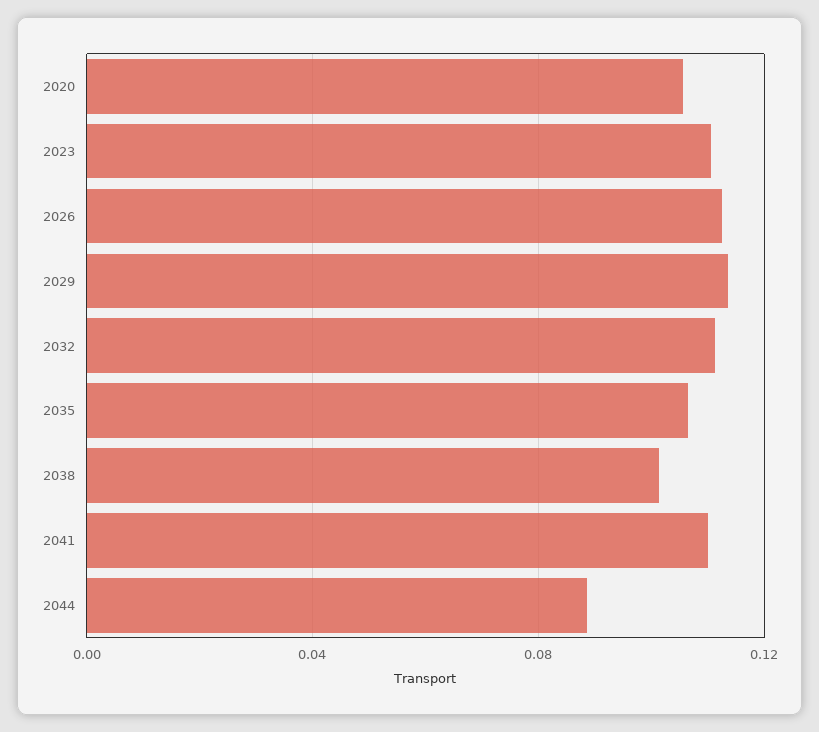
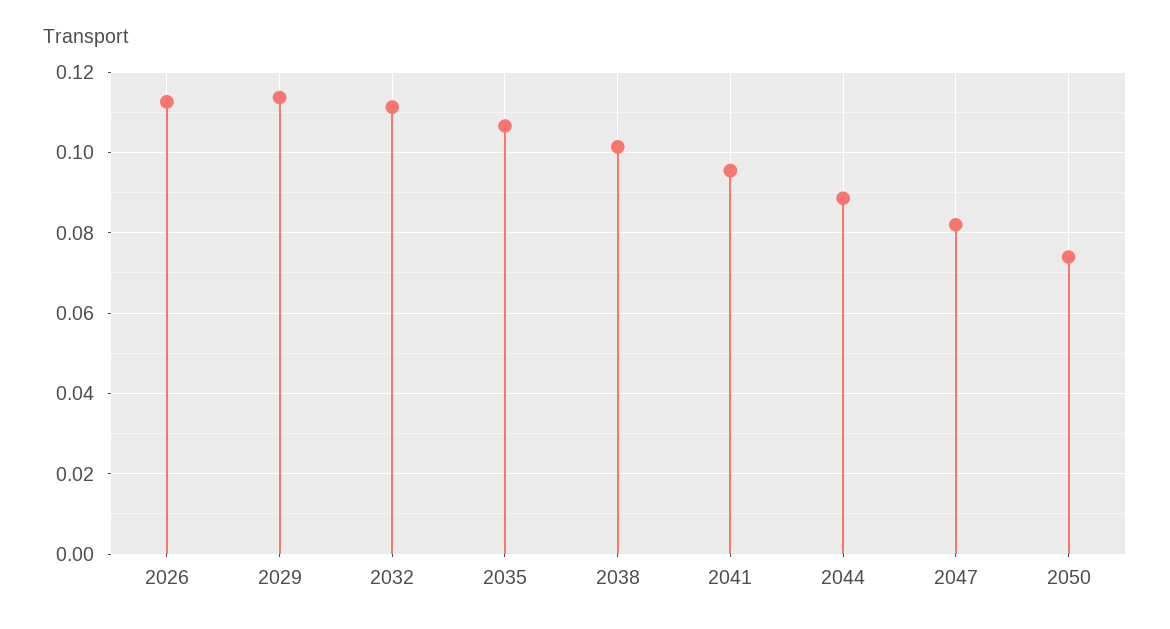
2020: 0.105 -> none
2023: 0.11 -> none
2041: 0.11 -> 0.096
2047: none -> 0.082
2050: none -> 0.074

